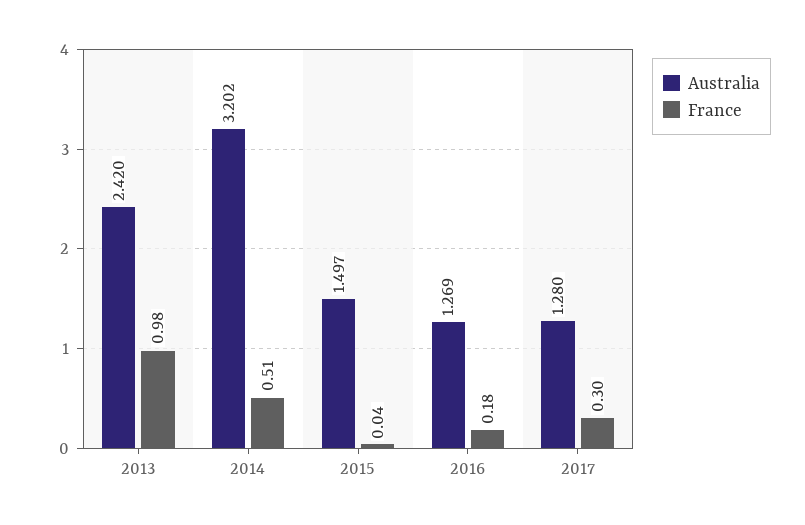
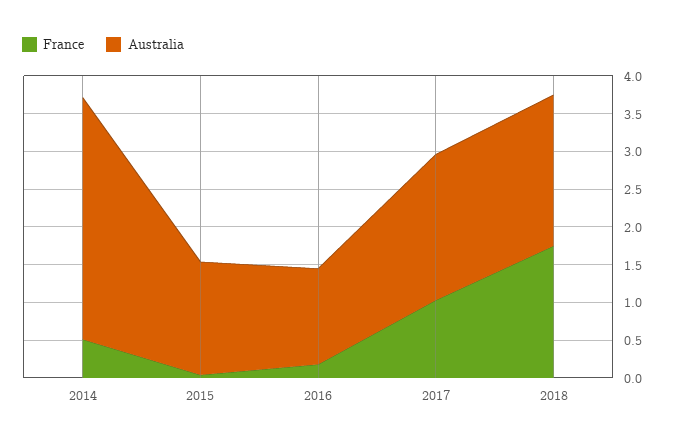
Australia, 2013: 2.42 -> none
France, 2013: 0.98 -> none
Australia, 2017: 1.28 -> 2
France, 2017: 0.3 -> 1
France, 2018: none -> 1.75
Australia, 2018: none -> 2

